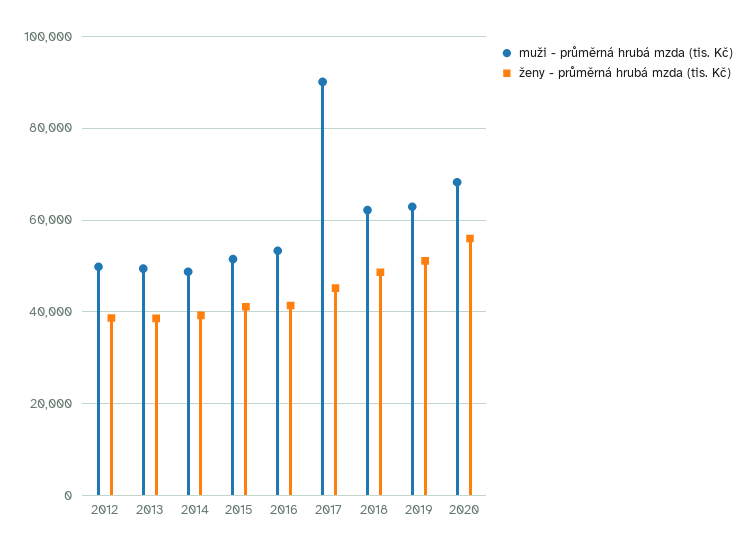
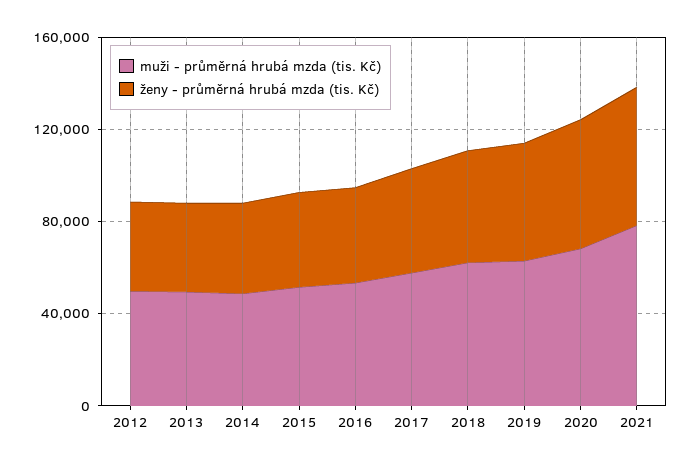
muži - průměrná hrubá mzda (tis. Kč), 2017: 90000 -> 60000
muži - průměrná hrubá mzda (tis. Kč), 2021: none -> 80000
ženy - průměrná hrubá mzda (tis. Kč), 2021: none -> 60000

